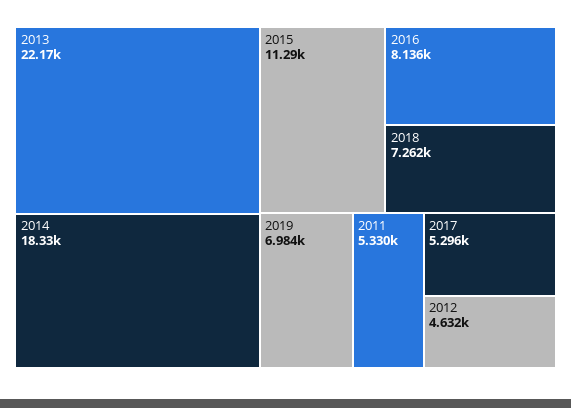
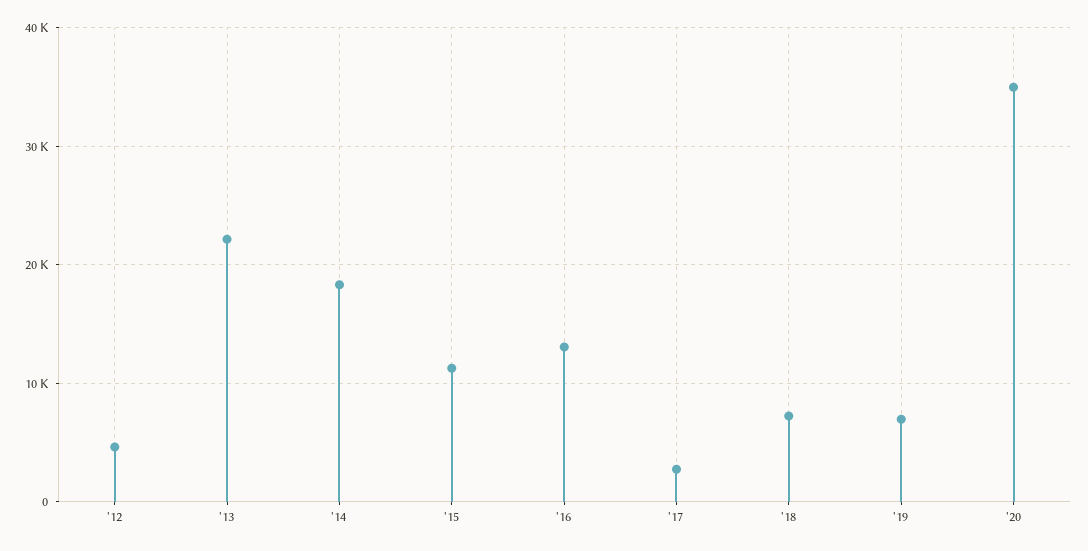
2016: 8136 -> 13000
2011: 5330 -> none
2017: 5296 -> 3000
'20: none -> 35000

